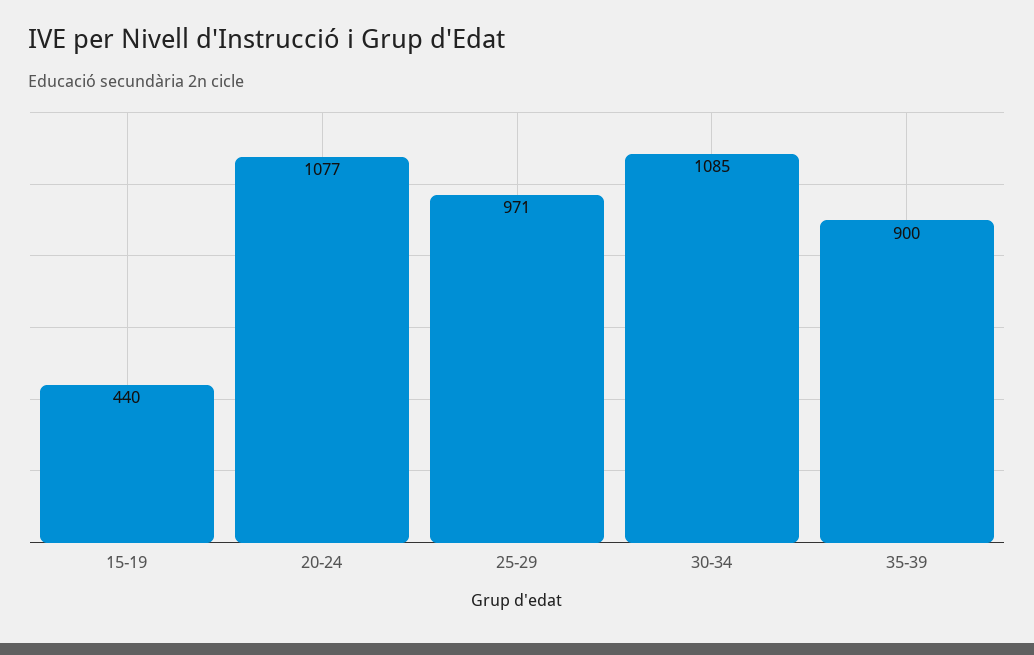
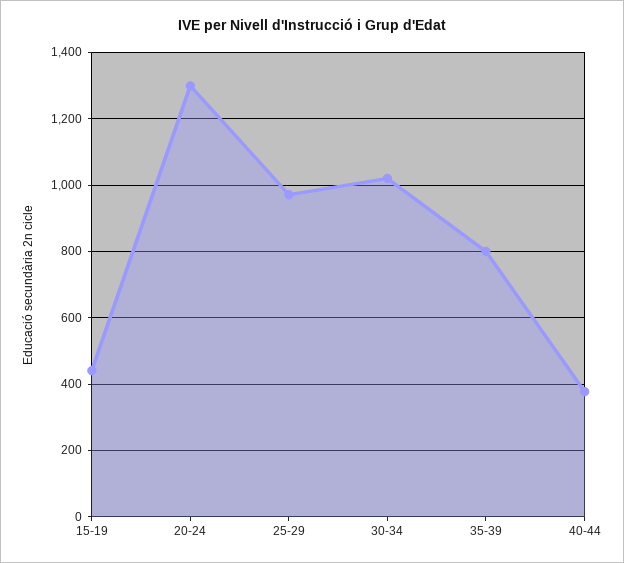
20-24: 1077 -> 1300
30-34: 1085 -> 1020
35-39: 900 -> 800
40-44: none -> 380

